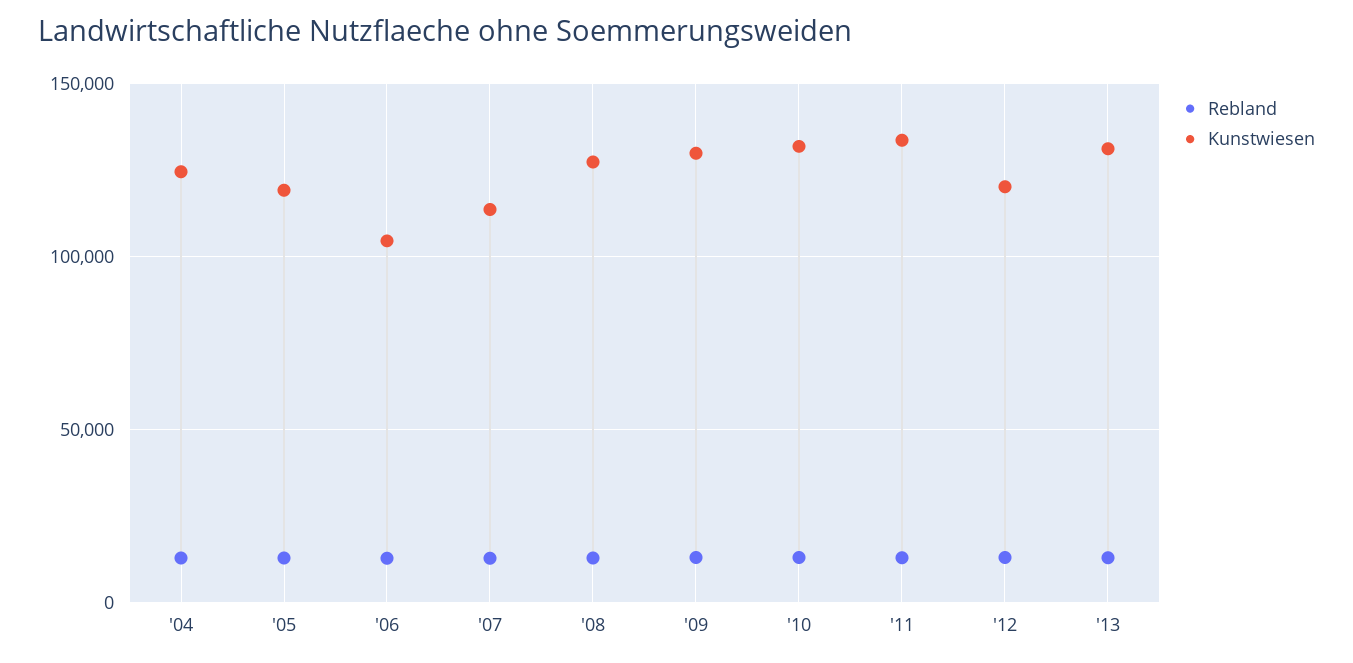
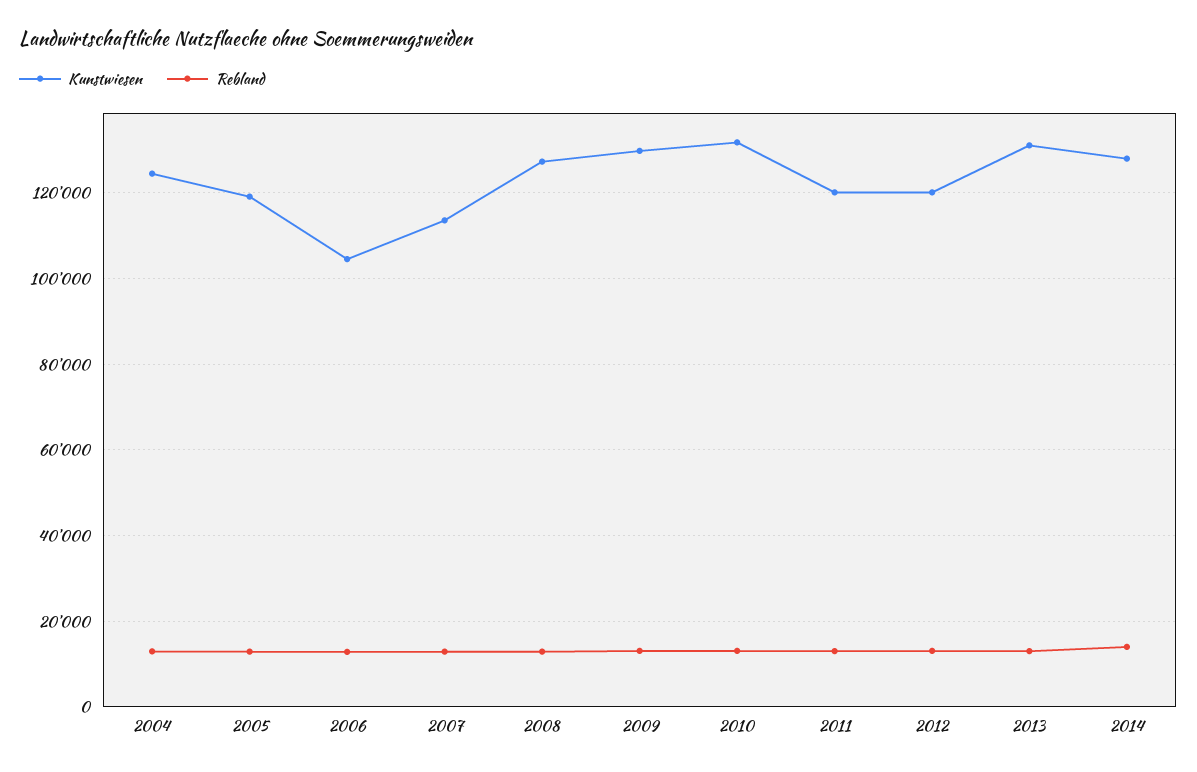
Kunstwiesen, '11: 135000 -> 120000
Kunstwiesen, 2014: none -> 128000
Rebland, 2014: none -> 14000

